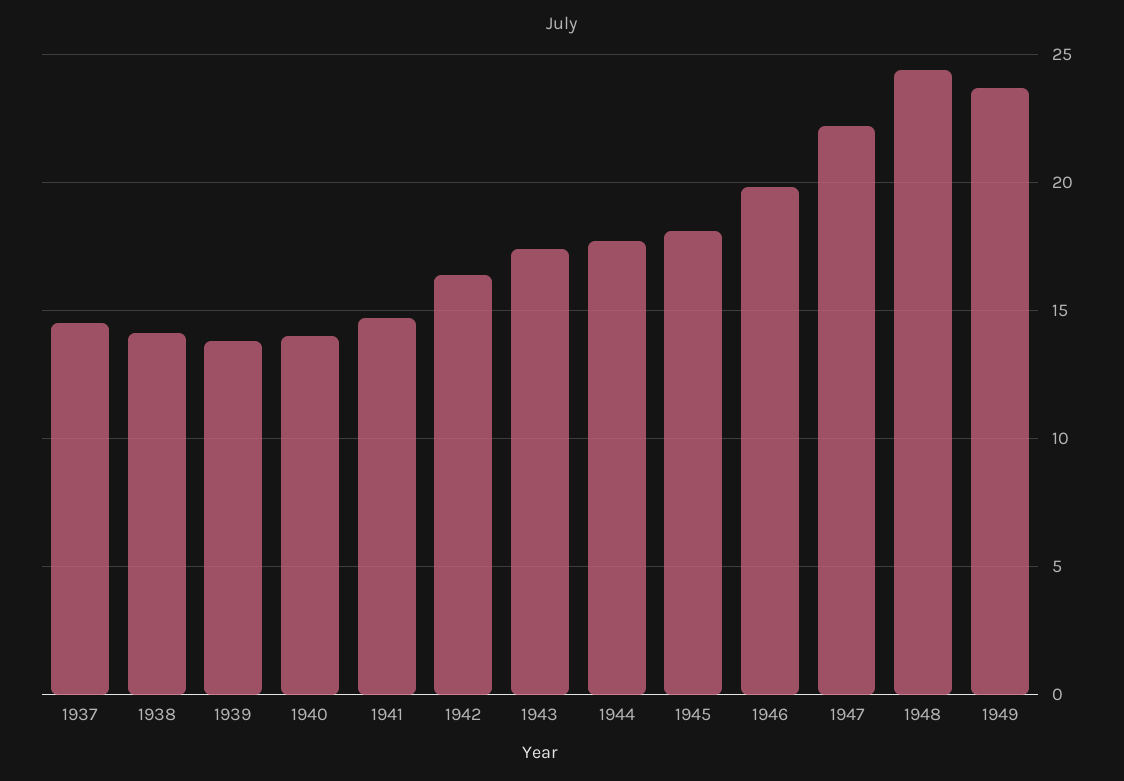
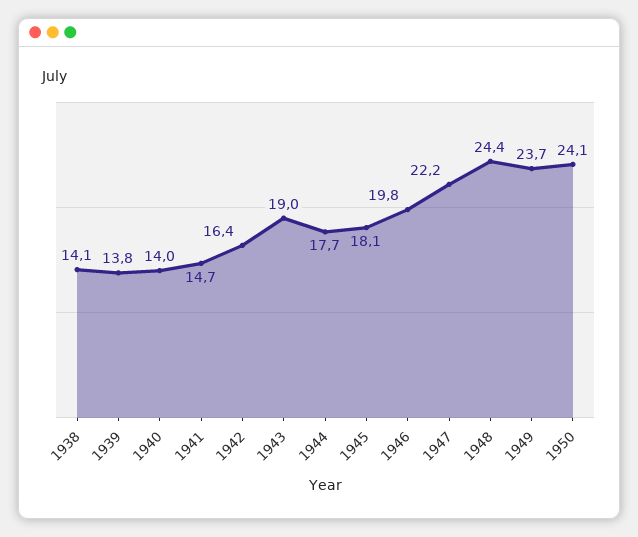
1937: 14.5 -> none
1943: 17.5 -> 19
1950: none -> 24.1

